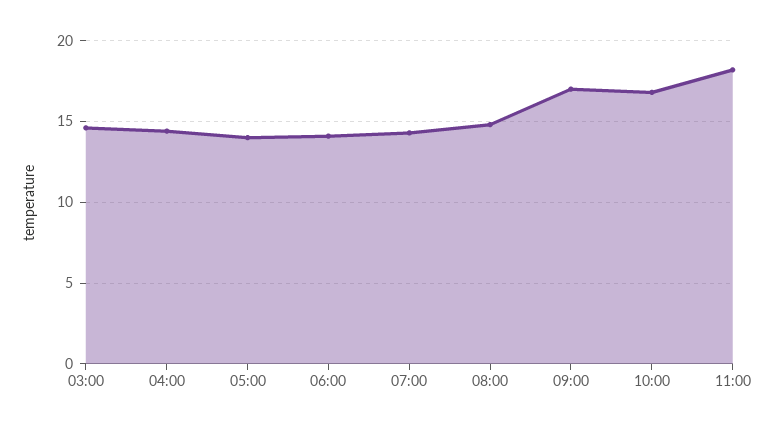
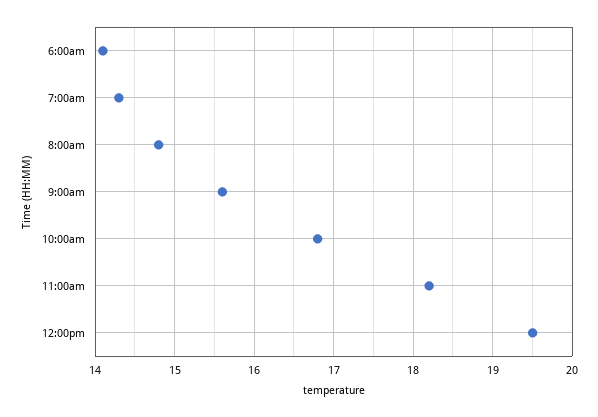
03:00: 14.5 -> none
04:00: 14.5 -> none
05:00: 14 -> none
09:00: 17 -> 15.6
12:00pm: none -> 19.5

